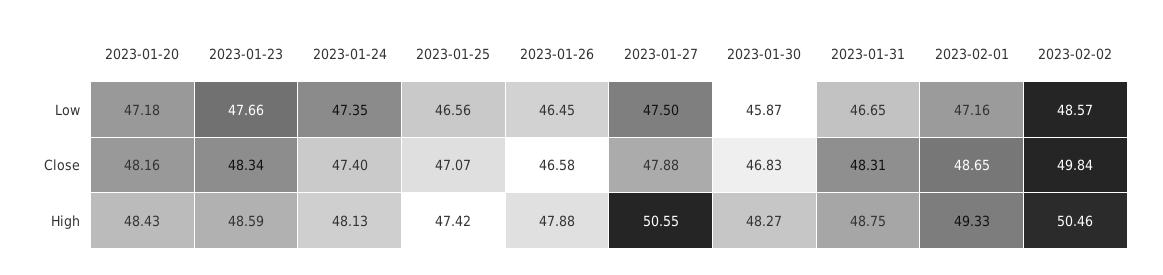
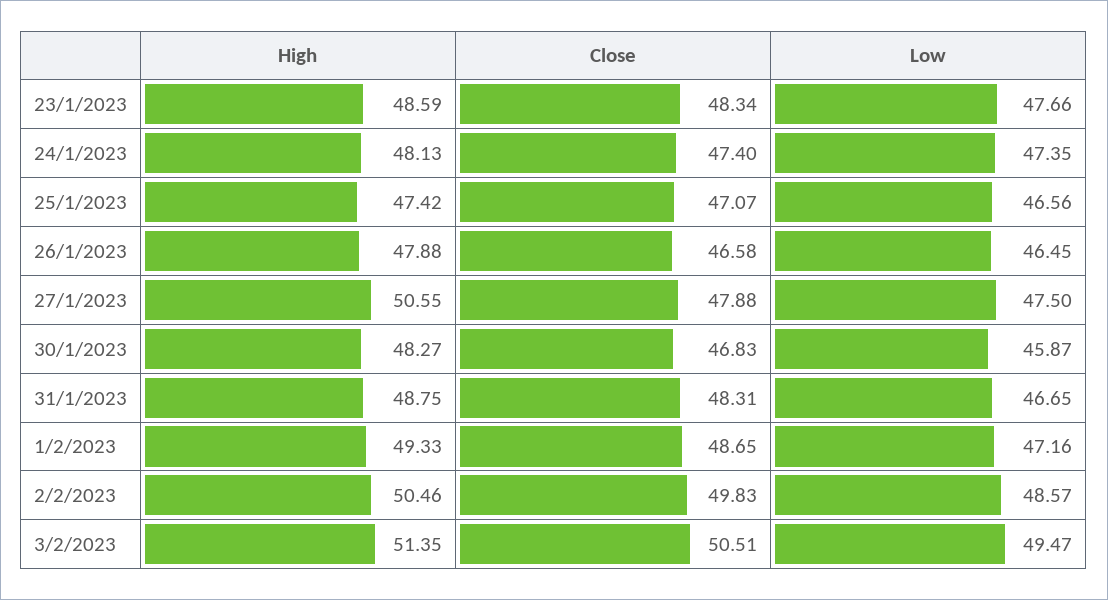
2023-01-20, Low: 47.18 -> none
2023-01-20, Close: 48.16 -> none
2023-02-02, Close: 49.84 -> 49.83
2023-01-20, High: 48.43 -> none
3/2/2023, High: none -> 51.35
3/2/2023, Close: none -> 50.51
3/2/2023, Low: none -> 49.47

